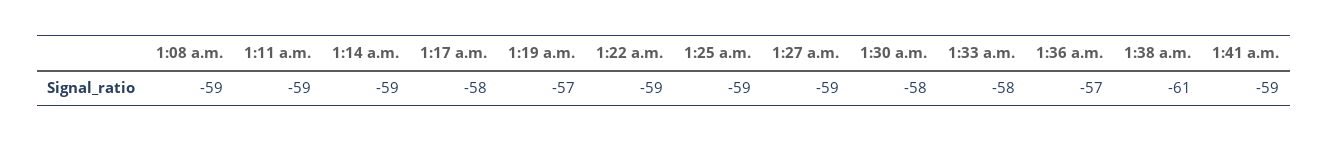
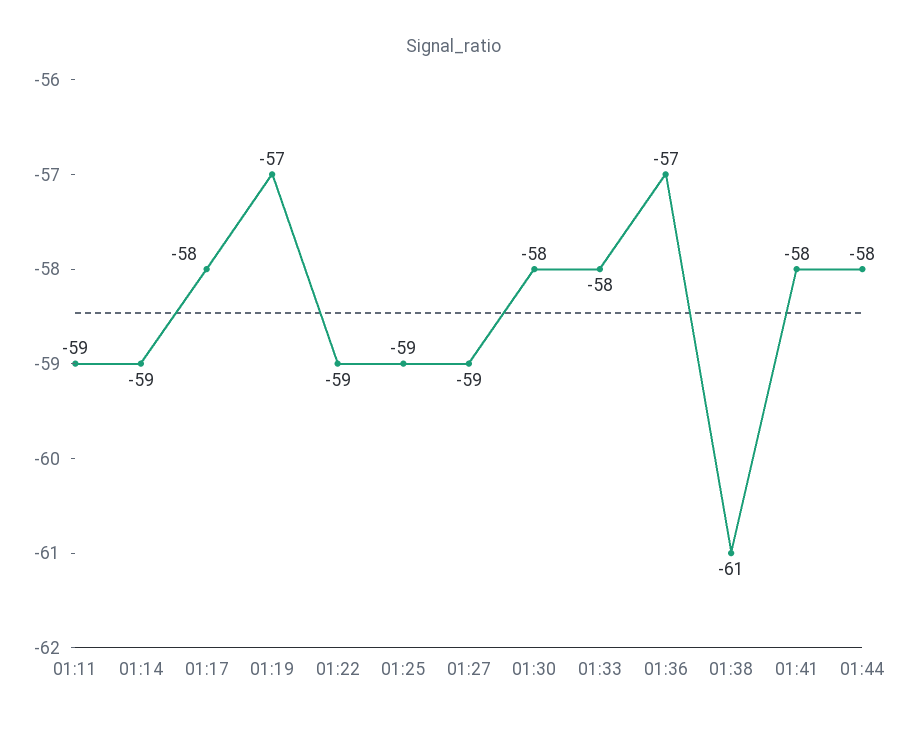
1:08 a.m.: -59 -> none
1:41 a.m.: -59 -> -58
01:44: none -> -58

